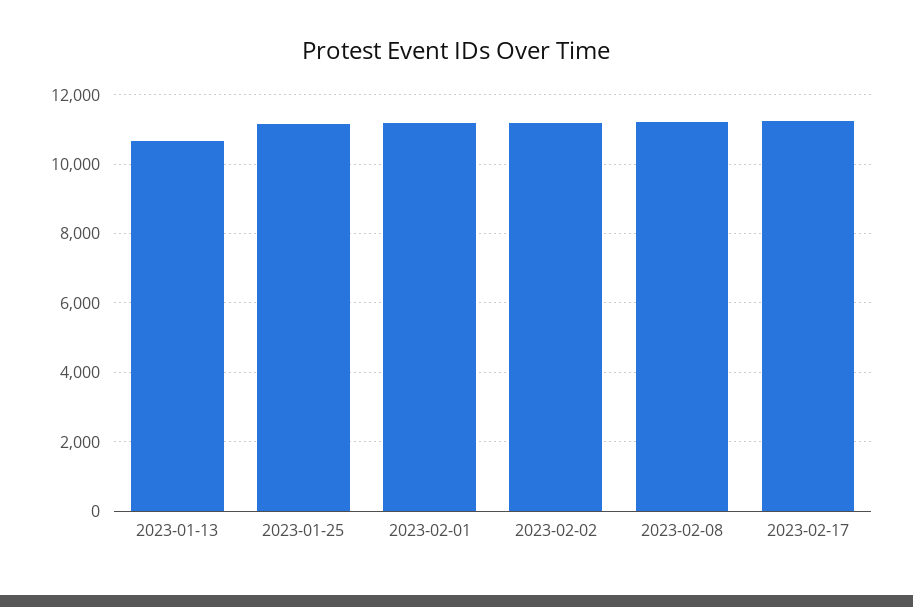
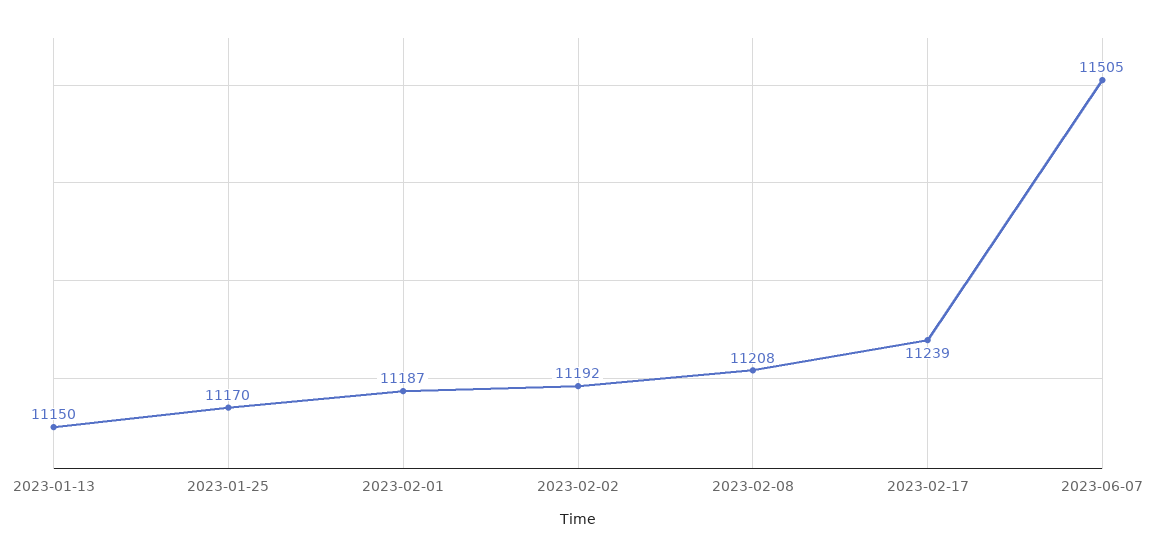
2023-01-13: 10600 -> 11150
2023-06-07: none -> 11505

